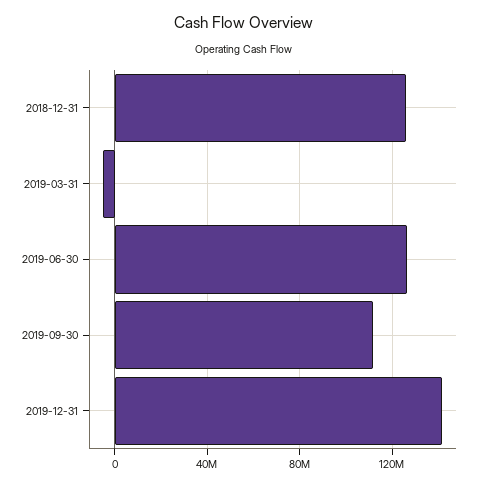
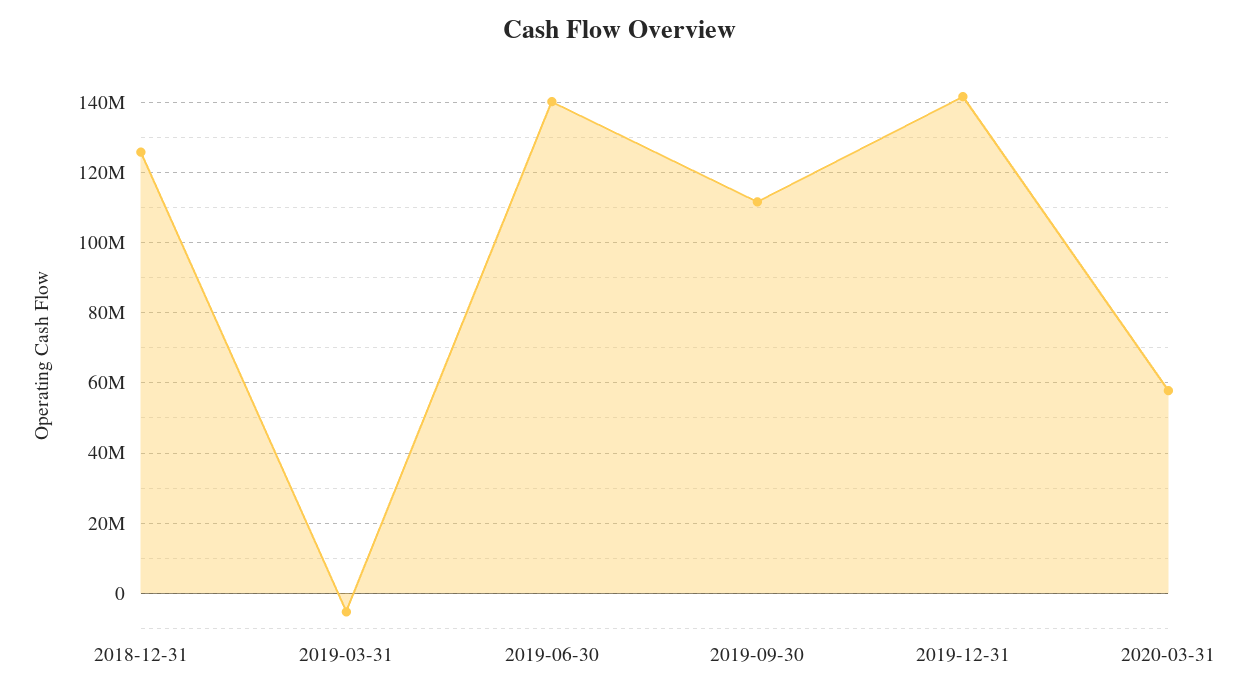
2019-06-30: 125000000 -> 140000000
2020-03-31: none -> 58000000

